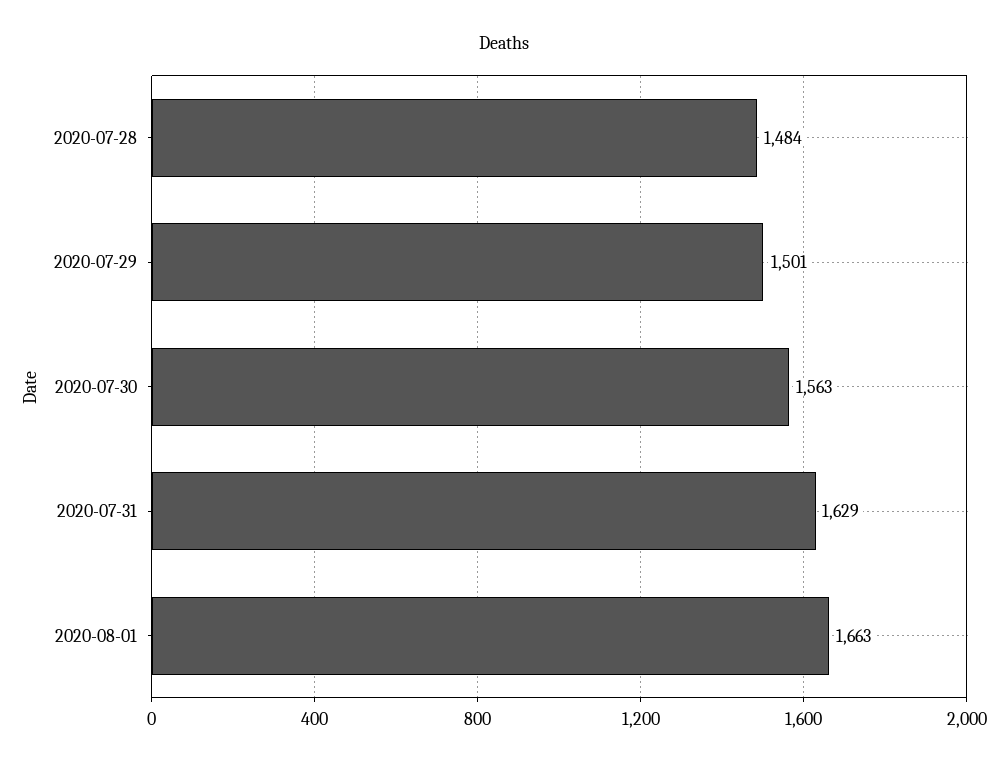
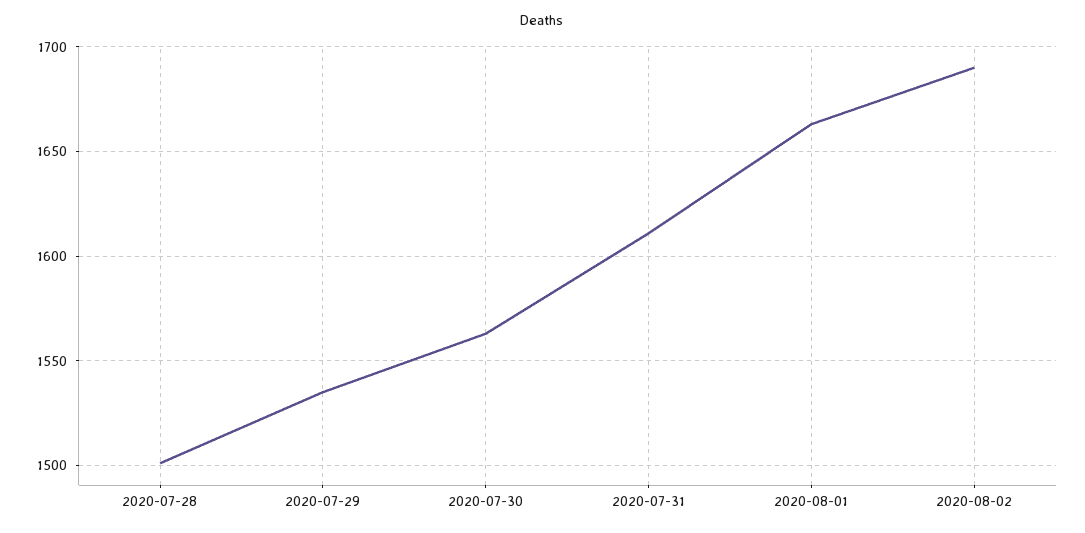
2020-07-28: 1484 -> 1500
2020-07-29: 1501 -> 1535
2020-07-31: 1629 -> 1610
2020-08-02: none -> 1690

